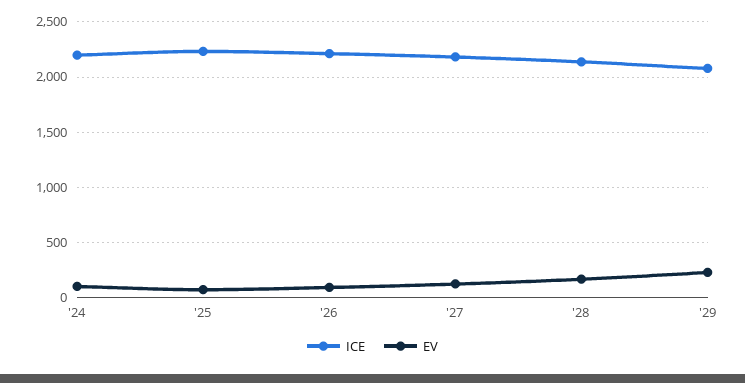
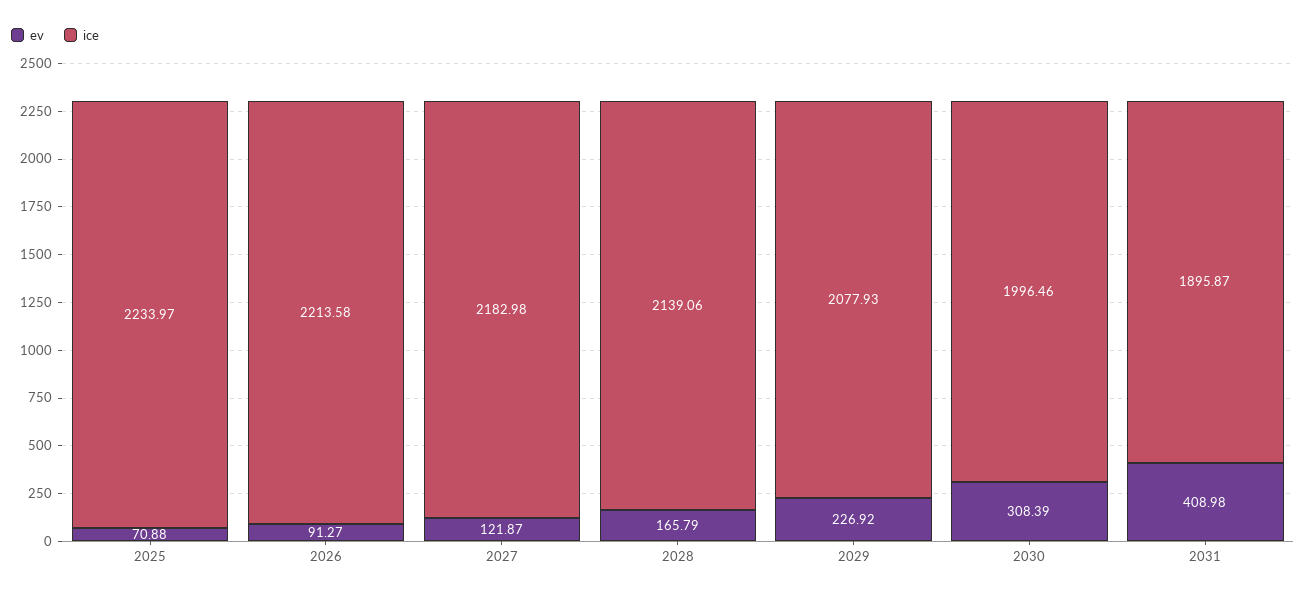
ICE, '24: 2200 -> none
EV, '24: 100 -> none
EV, 2030: none -> 308.39
ICE, 2030: none -> 1996.46
EV, 2031: none -> 408.98
ICE, 2031: none -> 1895.87

